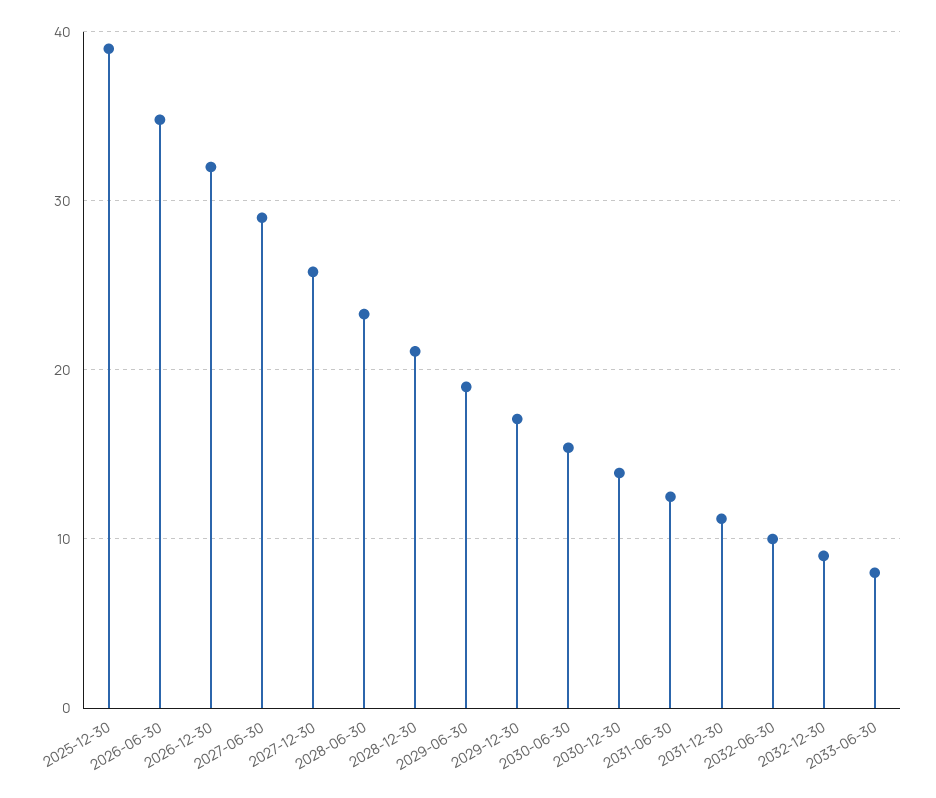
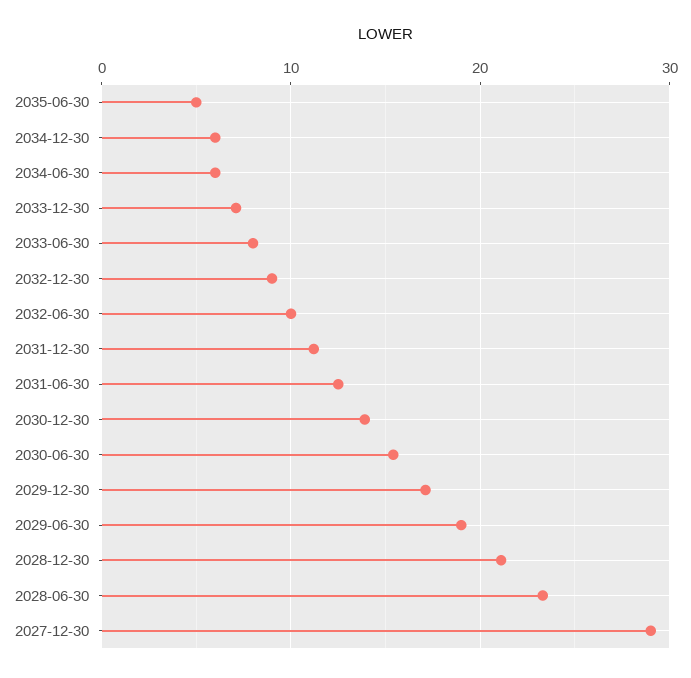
2025-12-30: 39 -> none
2026-06-30: 35 -> none
2026-12-30: 32 -> none
2027-06-30: 29 -> none
2027-12-30: 26 -> 29
2035-06-30: none -> 5
2034-12-30: none -> 6
2034-06-30: none -> 6
2033-12-30: none -> 7

